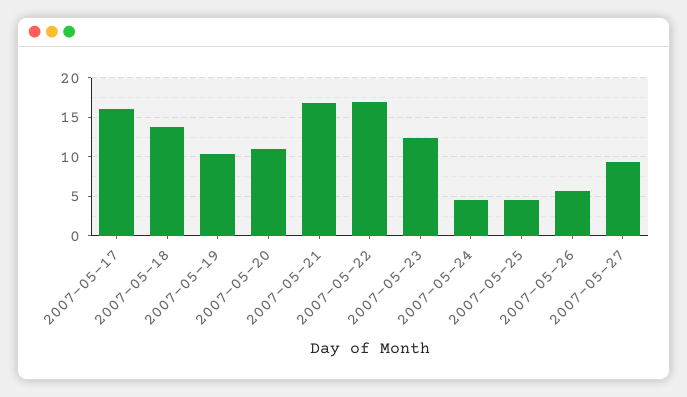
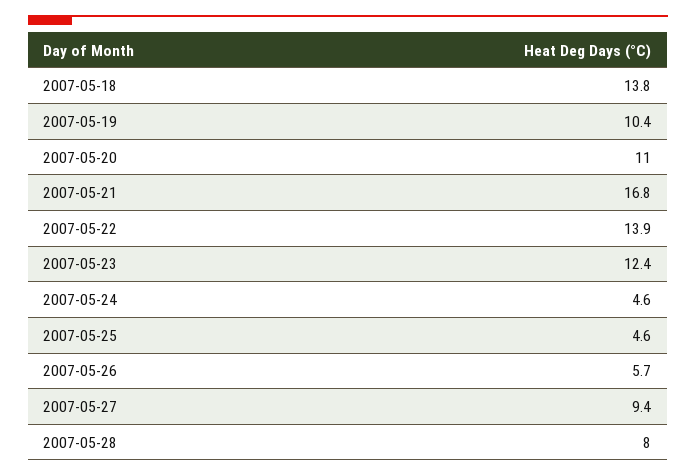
2007-05-17: 16 -> none
2007-05-22: 17 -> 13.9
2007-05-28: none -> 8

